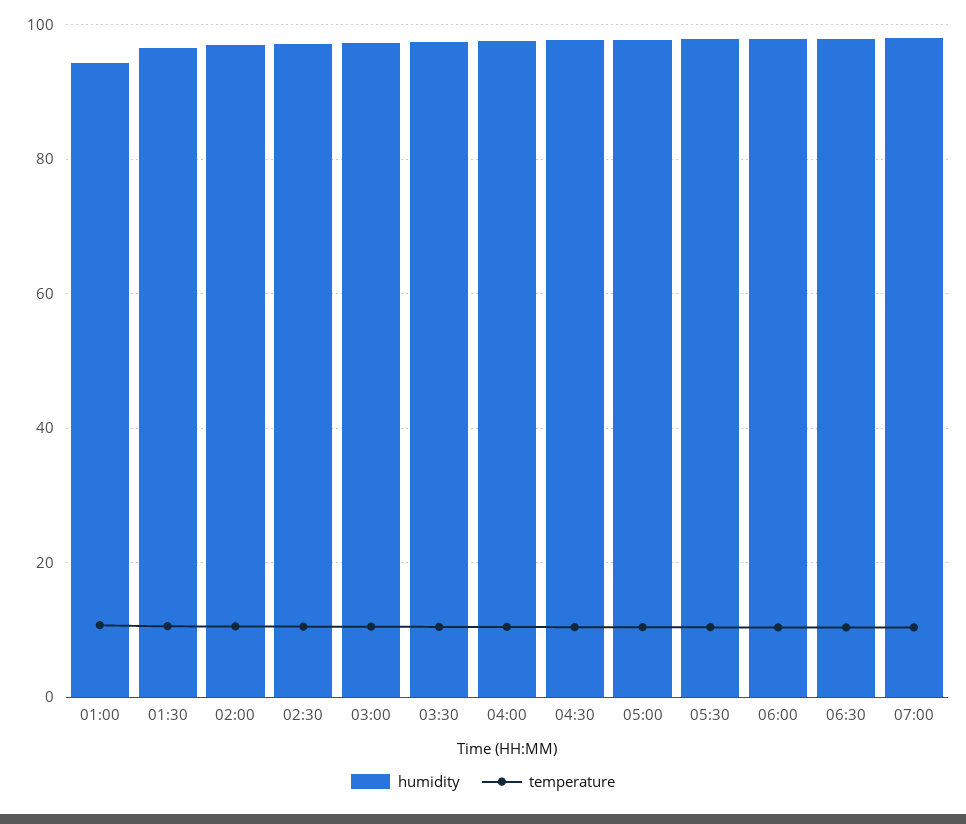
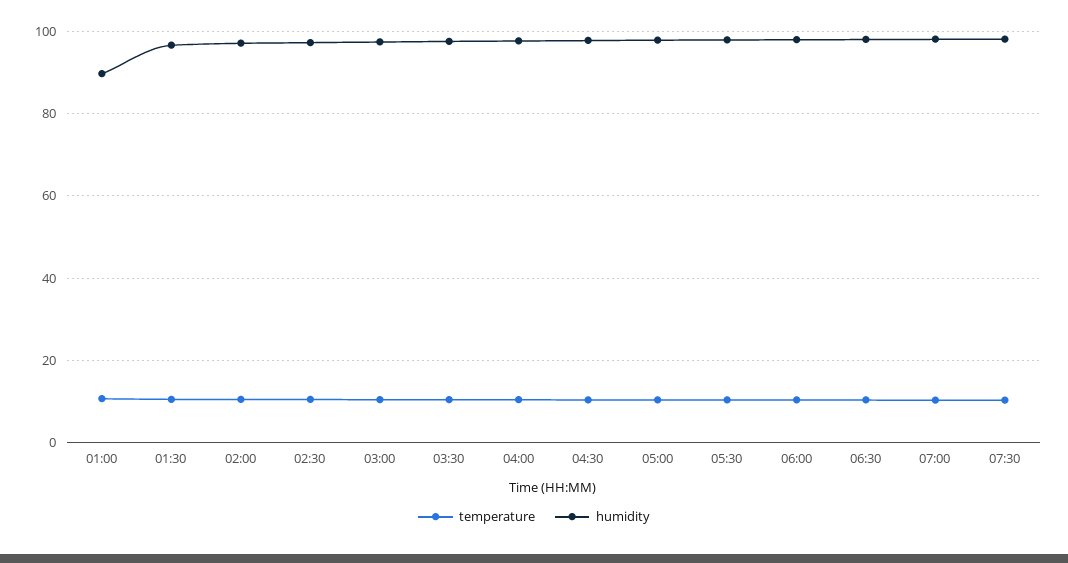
humidity, 01:00: 94 -> 90
temperature, 07:30: none -> 10
humidity, 07:30: none -> 98

